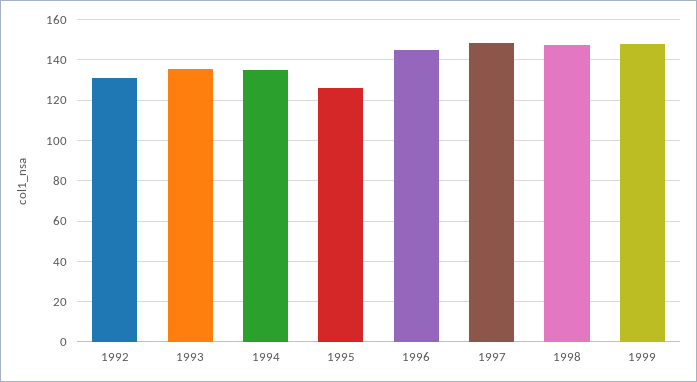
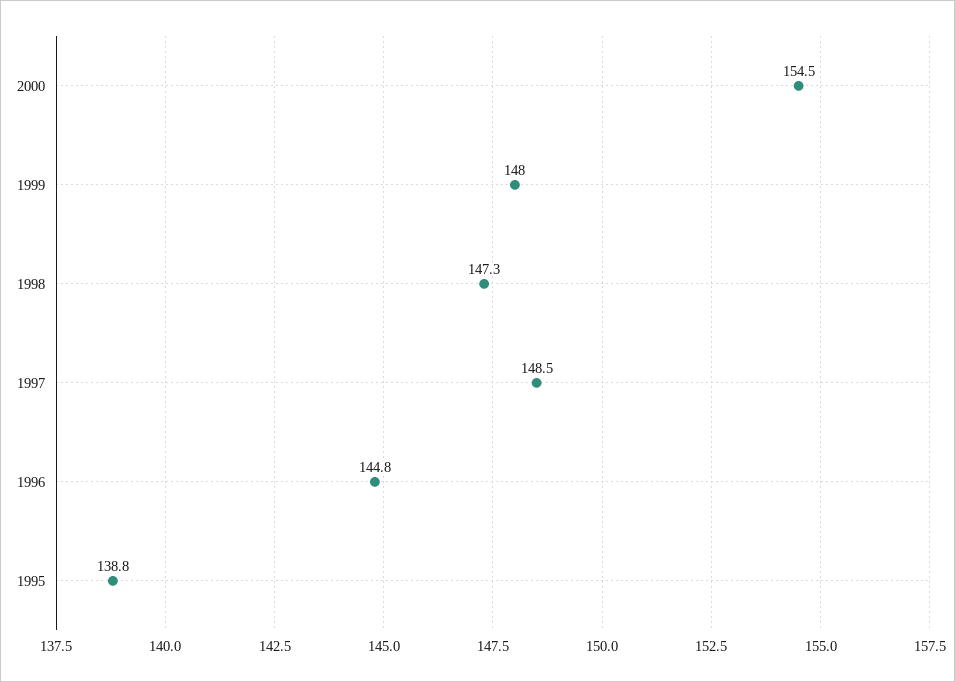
1992: 130 -> none
1993: 135 -> none
1994: 135 -> none
1995: 125 -> 138.8
2000: none -> 154.5

